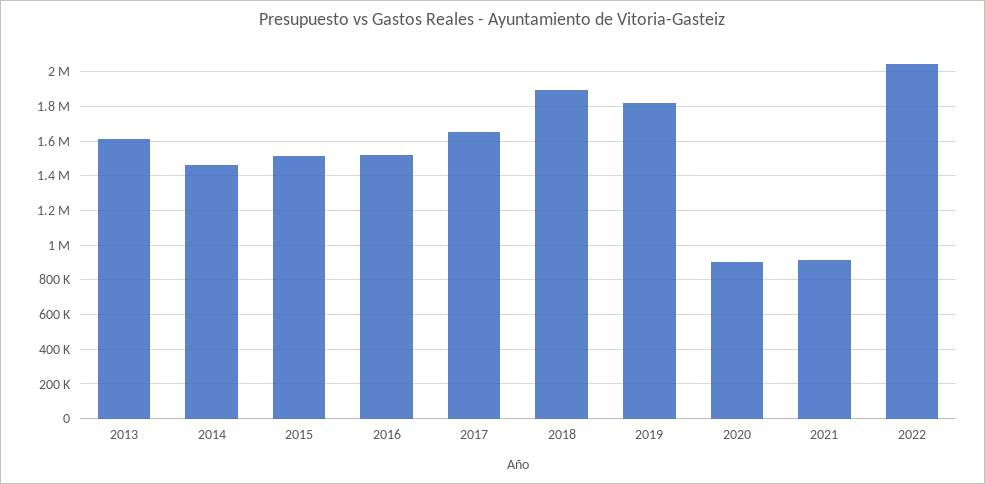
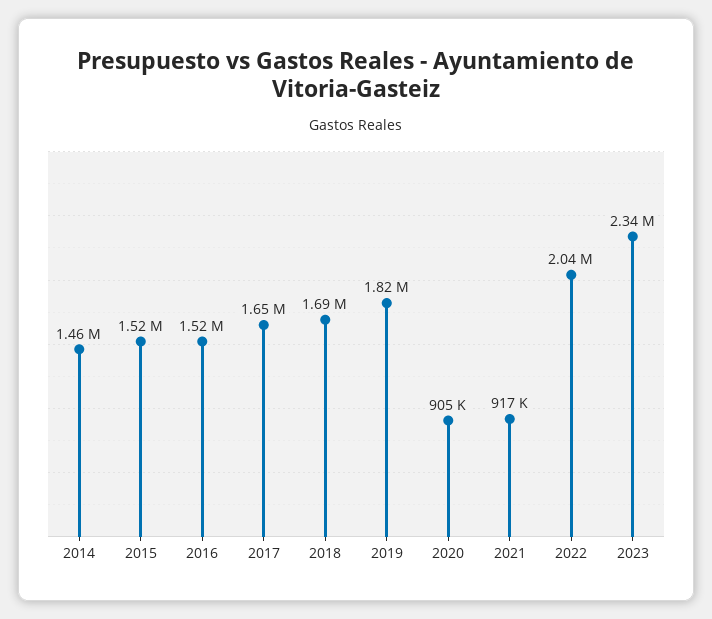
2013: 1600000 -> none
2018: 1900000 -> 1690000
2023: none -> 2340000

